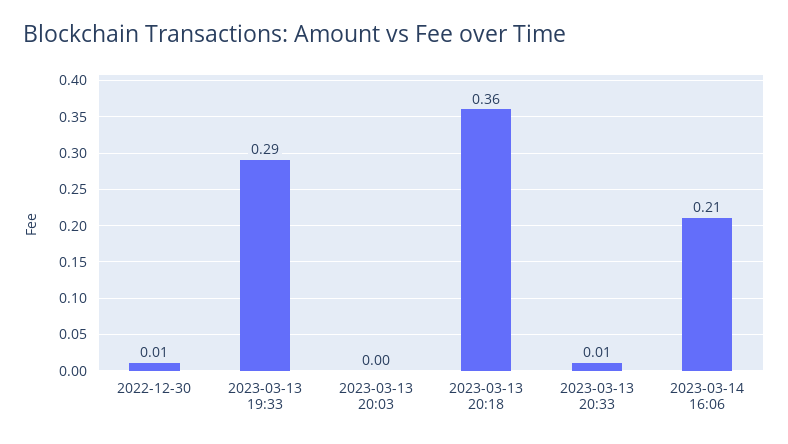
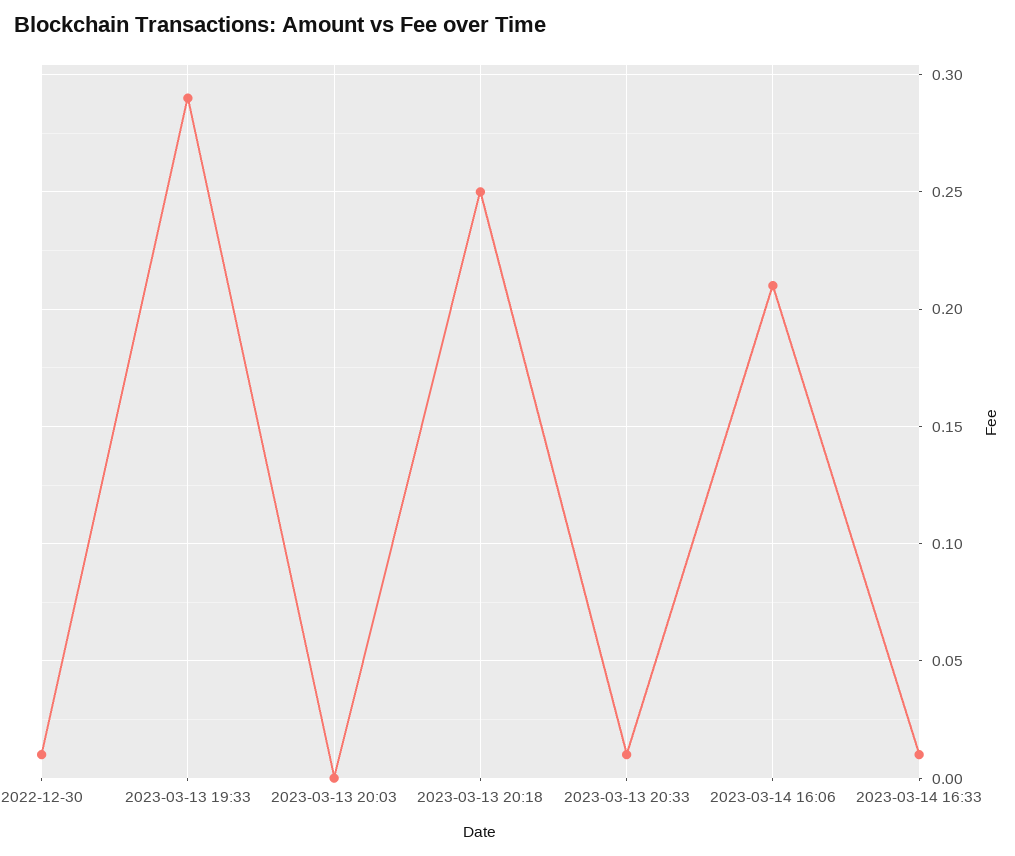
2023-03-13 20:18: 0.36 -> 0.25
2023-03-14 16:33: none -> 0.01

